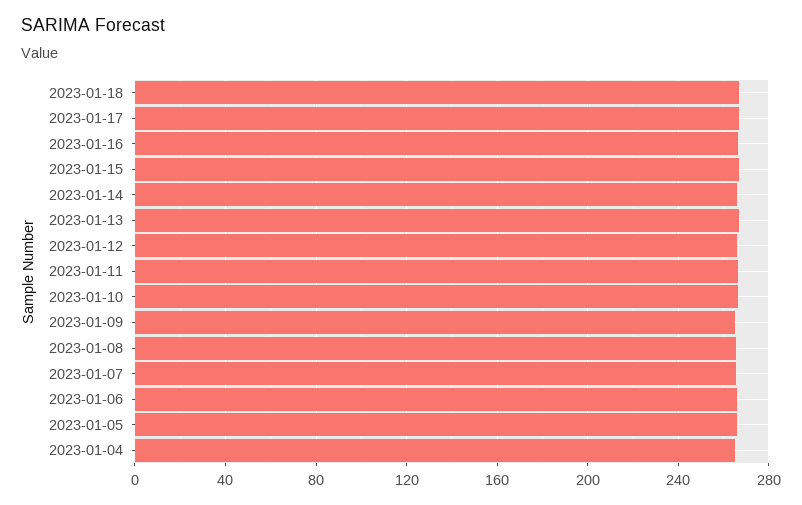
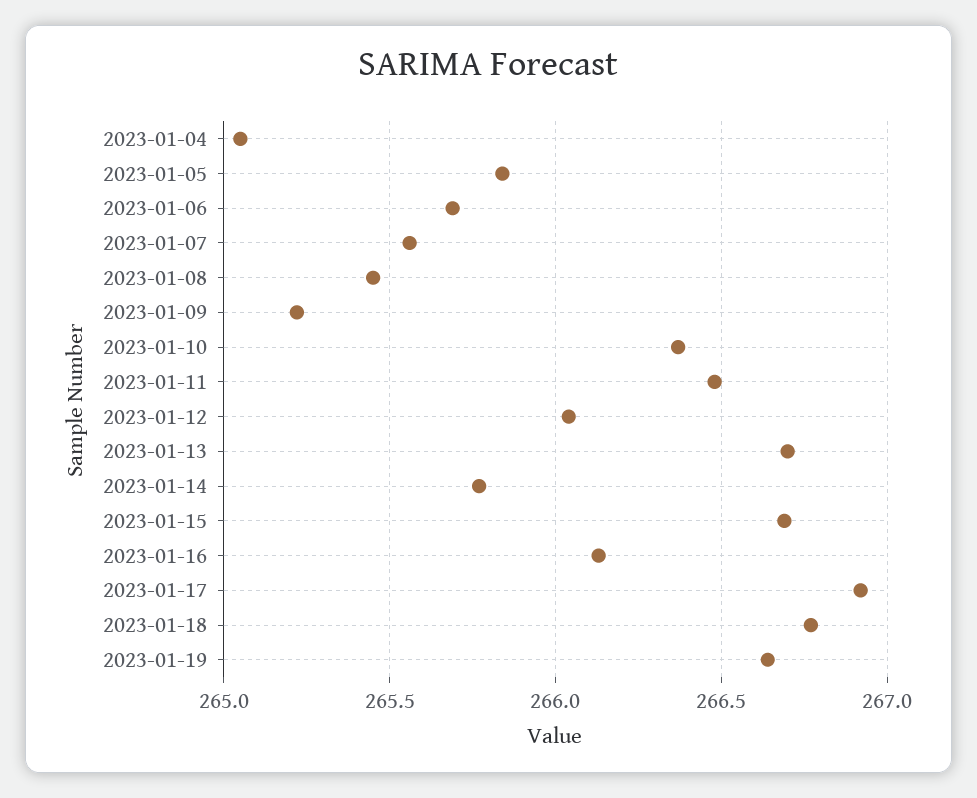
2023-01-19: none -> 266.65

